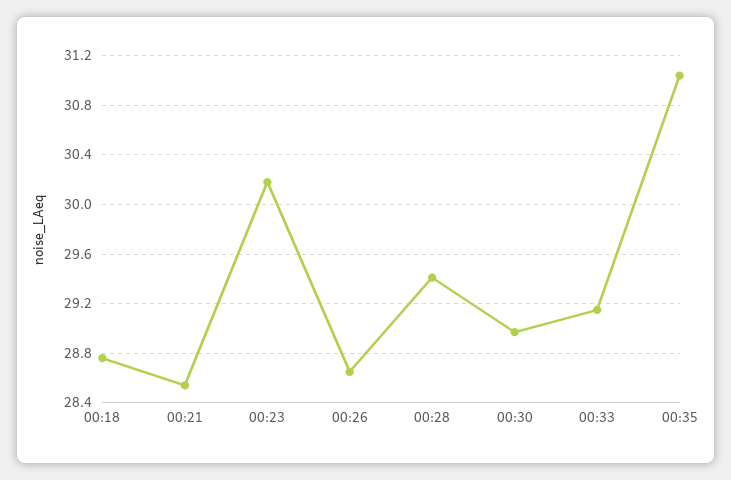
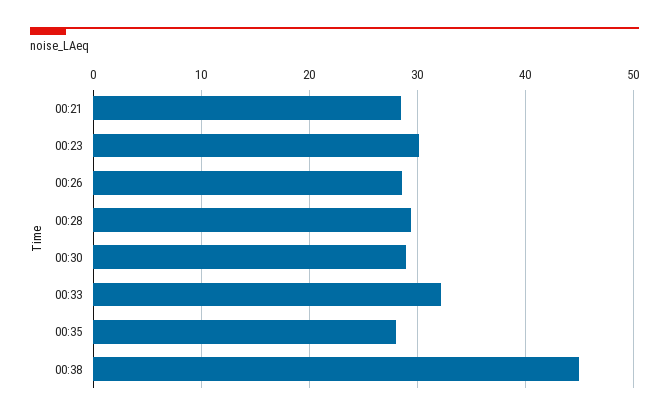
00:18: 28.75 -> none
00:33: 29.15 -> 32
00:35: 31.05 -> 28
00:38: none -> 45

